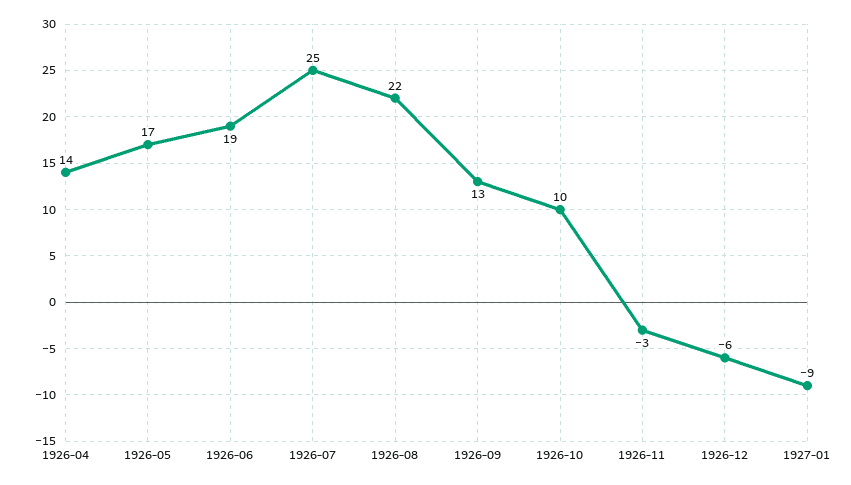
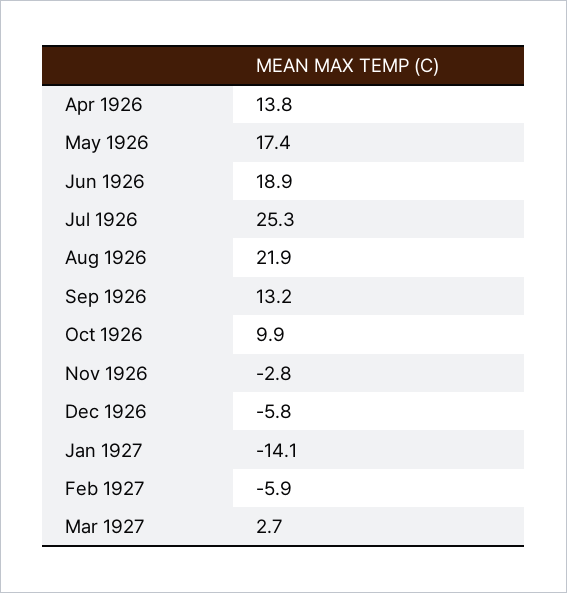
1927-01: -9 -> -14.1
Feb 1927: none -> -5.9
Mar 1927: none -> 2.7

